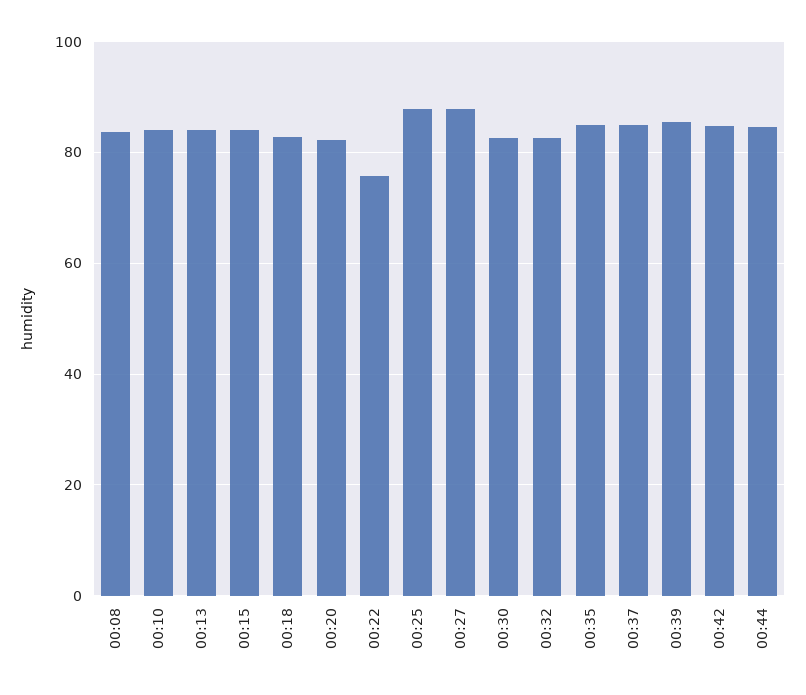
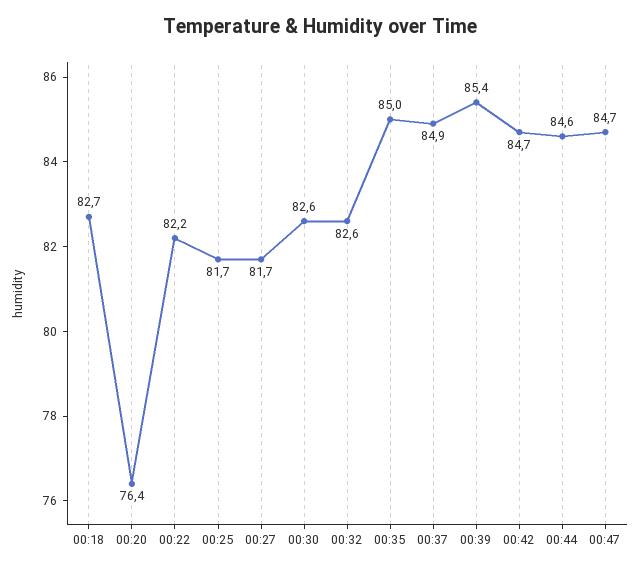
00:08: 84 -> none
00:10: 84 -> none
00:13: 84 -> none
00:15: 84 -> none
00:20: 82 -> 76.4
00:22: 76 -> 82.2
00:25: 88 -> 81.7
00:27: 88 -> 81.7
00:47: none -> 84.7

